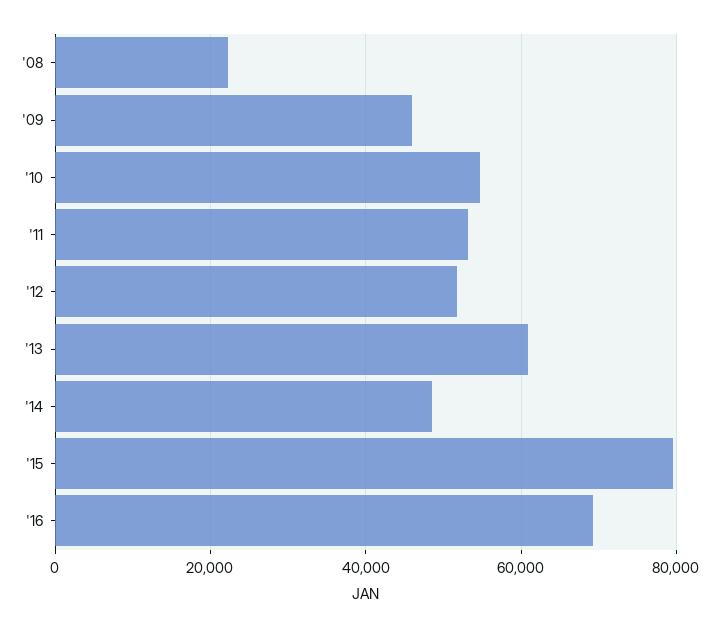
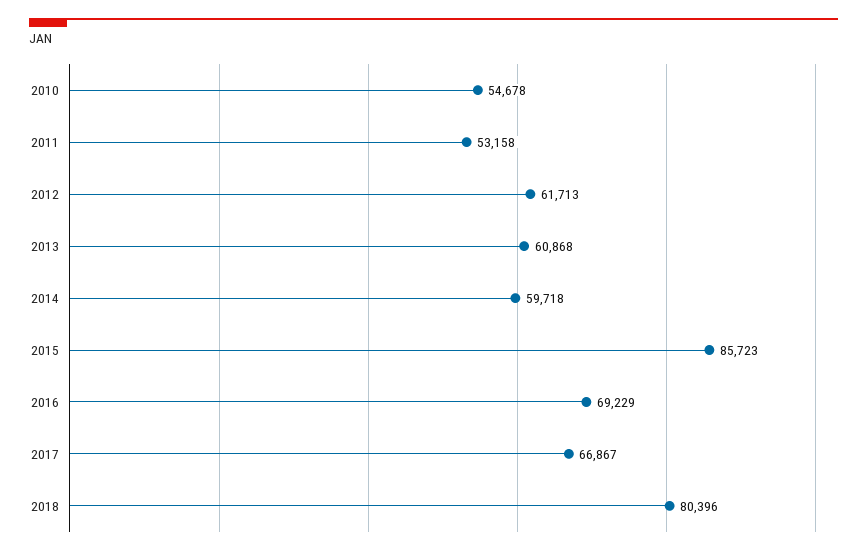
'08: 22000 -> none
'09: 46000 -> none
'12: 52000 -> 61713
'14: 48000 -> 59718
'15: 80000 -> 85723
2017: none -> 66867
2018: none -> 80396

